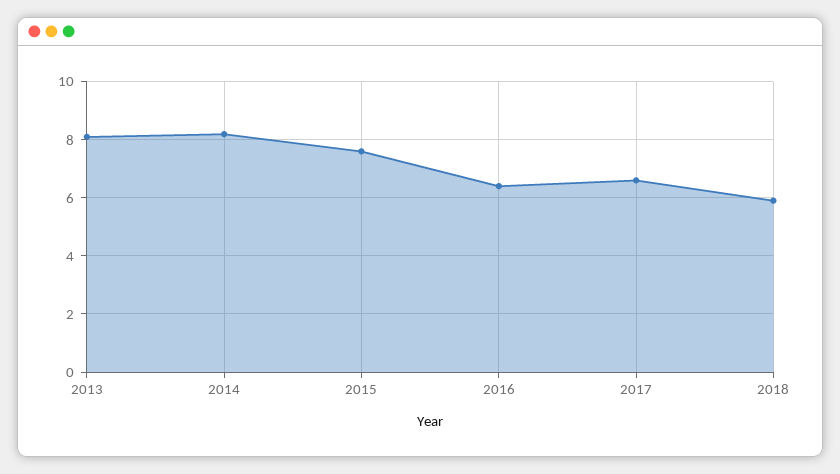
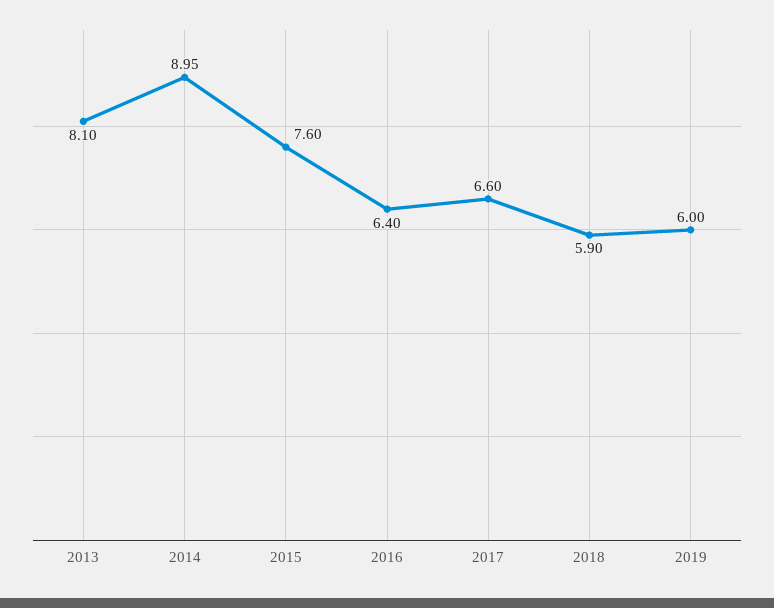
2014: 8.25 -> 8.95
2019: none -> 6

